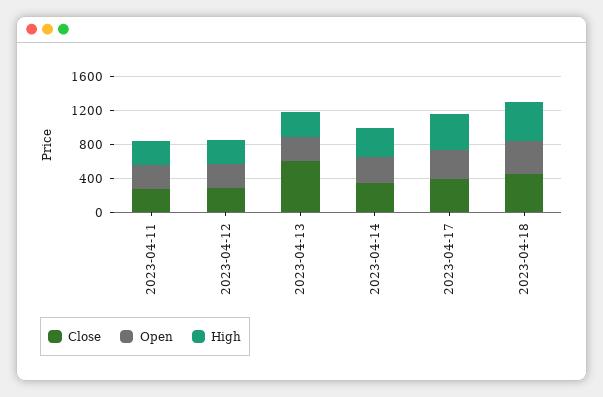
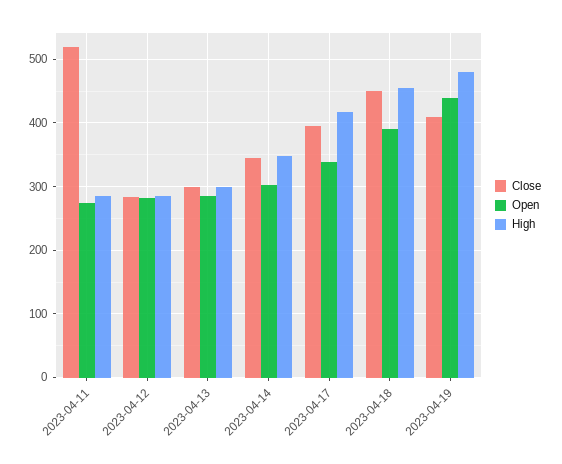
Close, 2023-04-11: 300 -> 520
Close, 2023-04-13: 600 -> 300
Close, 2023-04-19: none -> 410
Open, 2023-04-19: none -> 440
High, 2023-04-19: none -> 480

